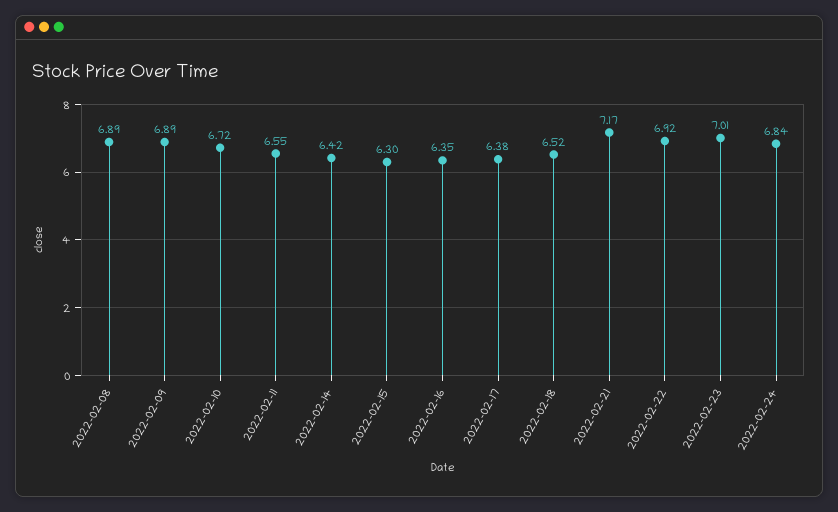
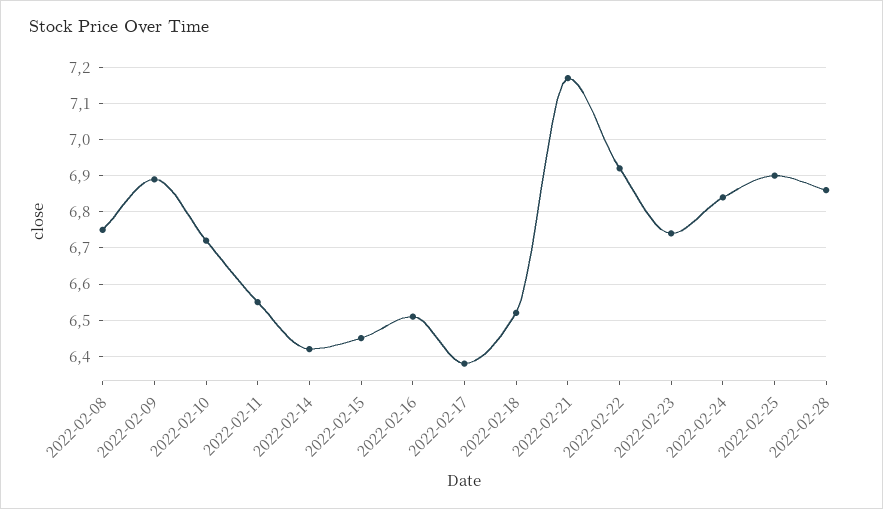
2022-02-08: 6.89 -> 6.75
2022-02-15: 6.3 -> 6.45
2022-02-16: 6.35 -> 6.5
2022-02-23: 7.01 -> 6.75
2022-02-25: none -> 6.9
2022-02-28: none -> 6.85

